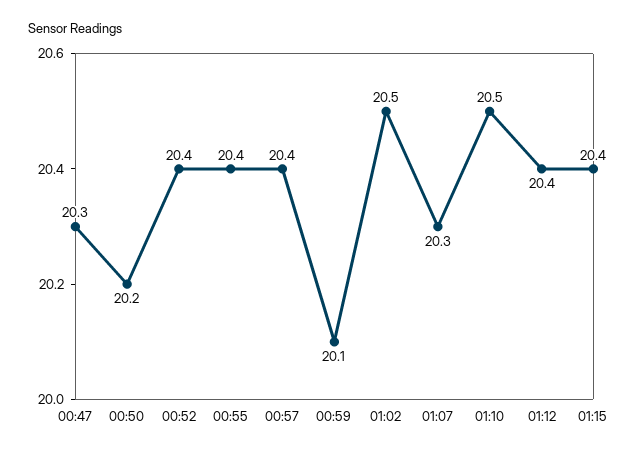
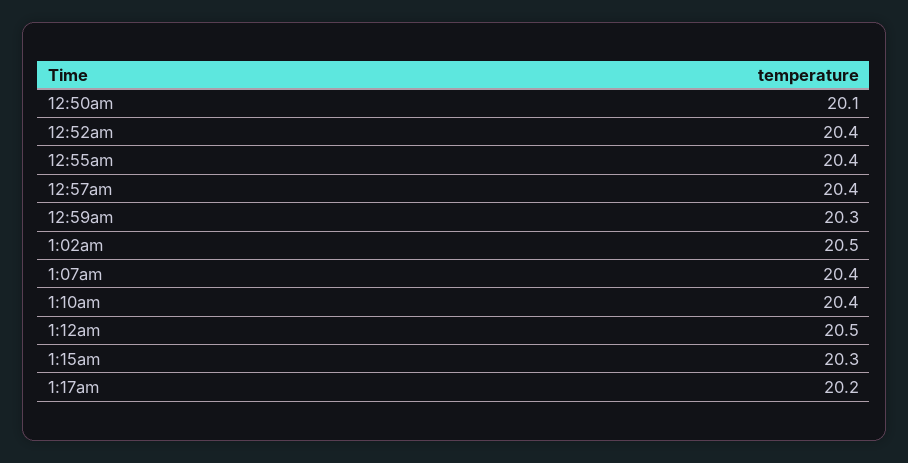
00:47: 20.3 -> none
00:50: 20.2 -> 20.1
00:59: 20.1 -> 20.3
01:07: 20.3 -> 20.4
01:10: 20.5 -> 20.4
01:12: 20.4 -> 20.5
01:15: 20.4 -> 20.3
1:17am: none -> 20.2

